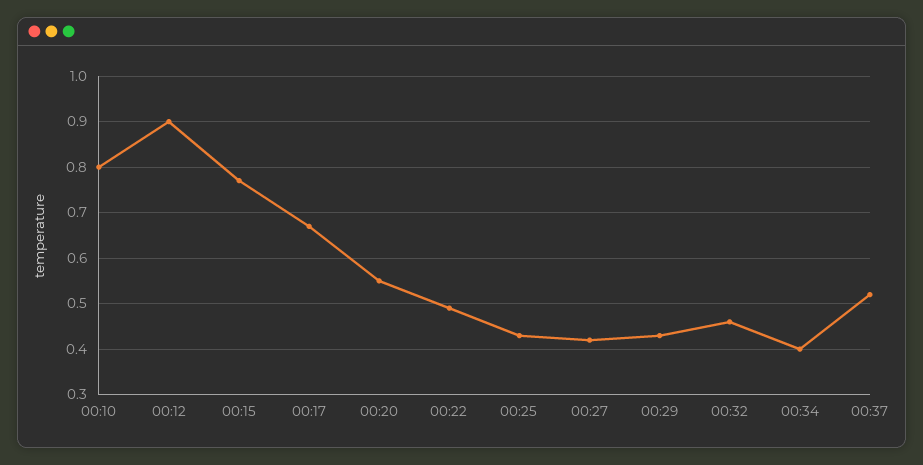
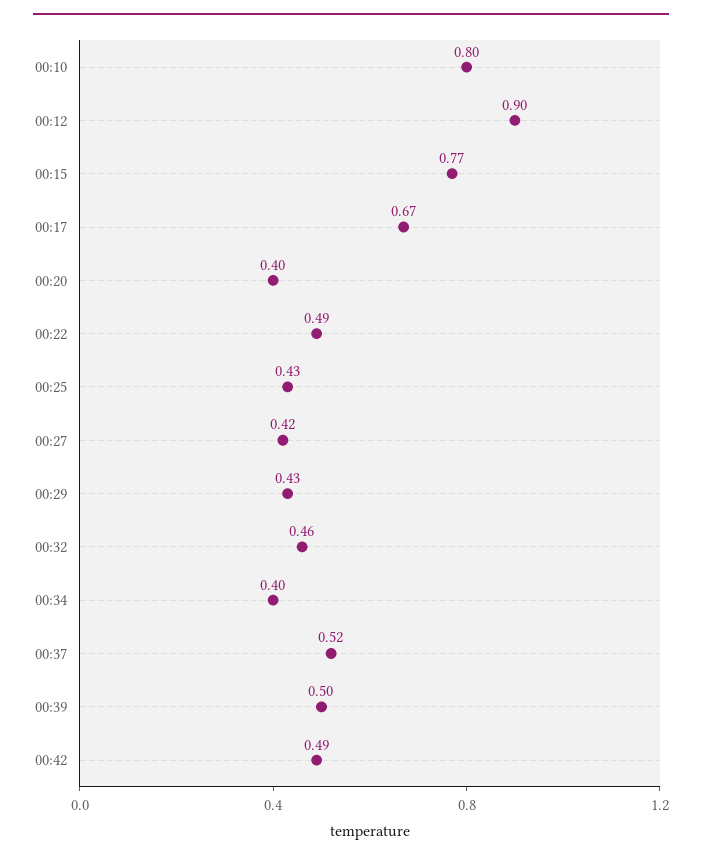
00:20: 0.55 -> 0.4
00:39: none -> 0.5
00:42: none -> 0.49

